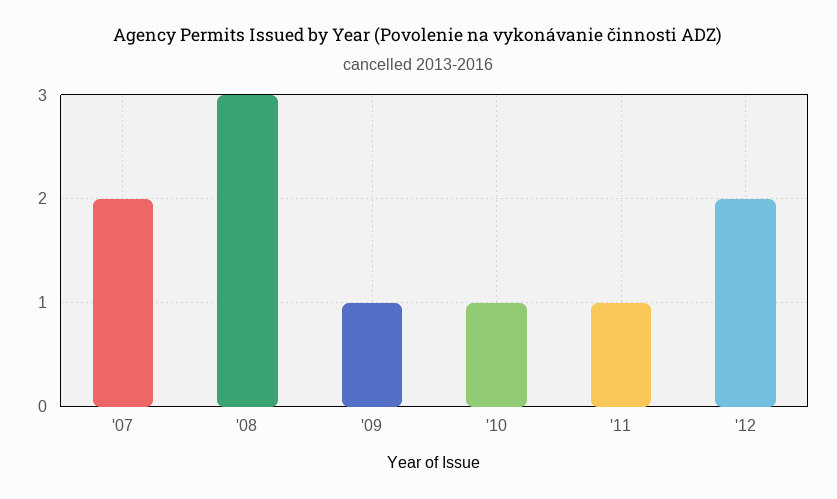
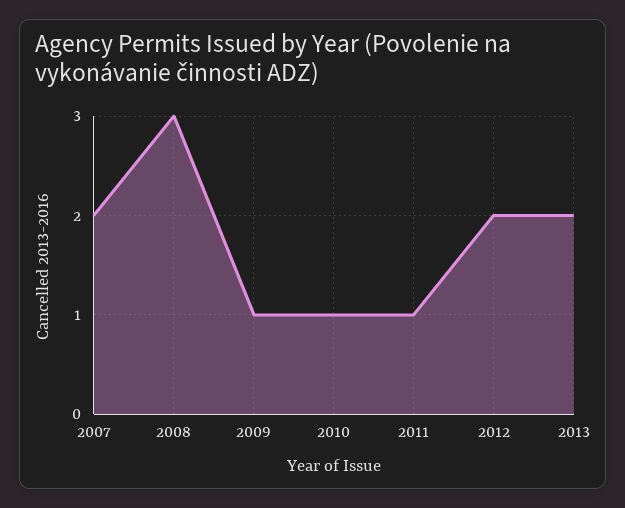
2013: none -> 2

